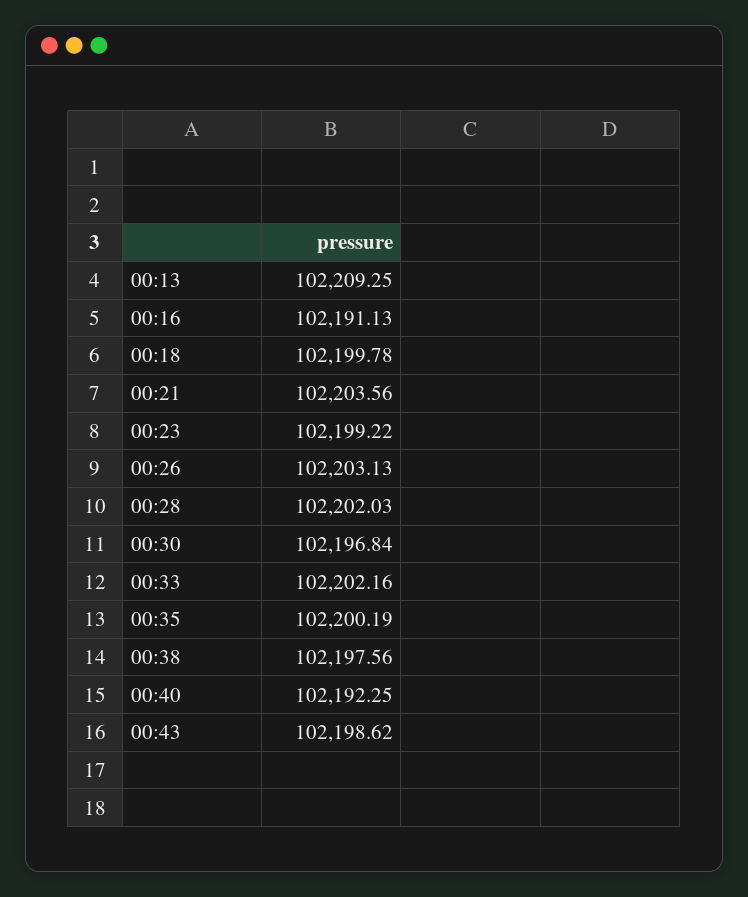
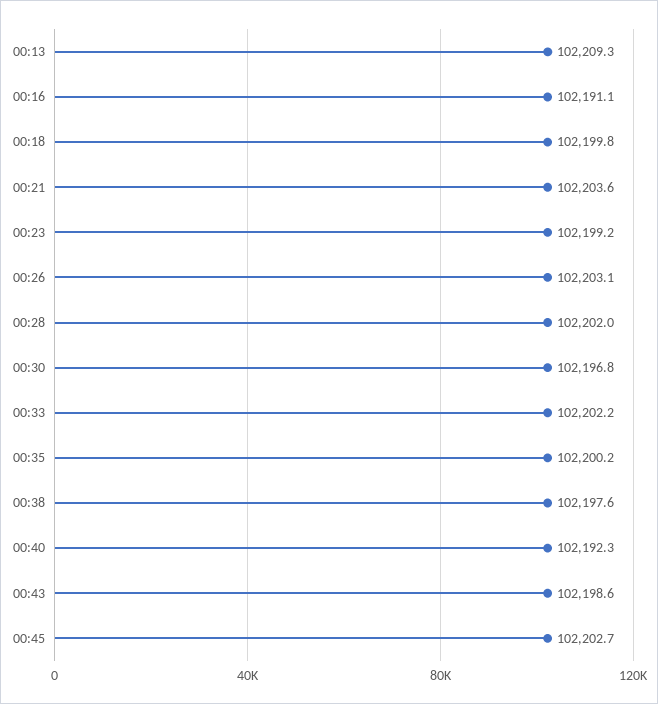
00:45: none -> 102202.7

